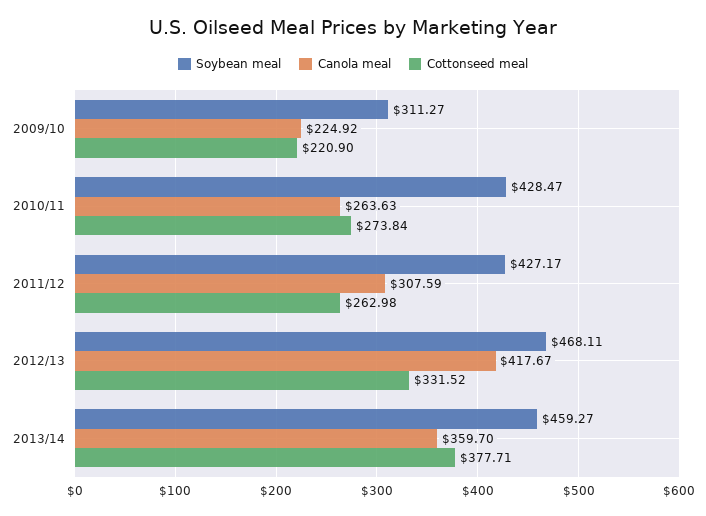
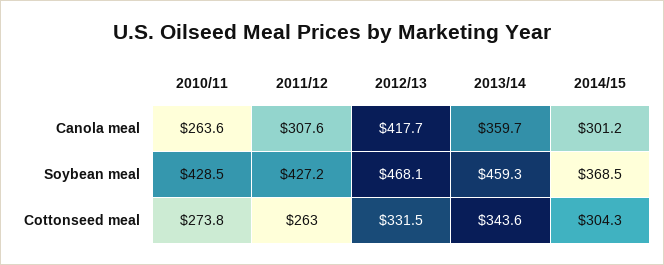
Soybean meal, 2009/10: 311.27 -> none
Canola meal, 2009/10: 224.92 -> none
Cottonseed meal, 2009/10: 220.9 -> none
Cottonseed meal, 2013/14: 377.71 -> 343.6
Canola meal, 2014/15: none -> 301.2
Soybean meal, 2014/15: none -> 368.5
Cottonseed meal, 2014/15: none -> 304.3

